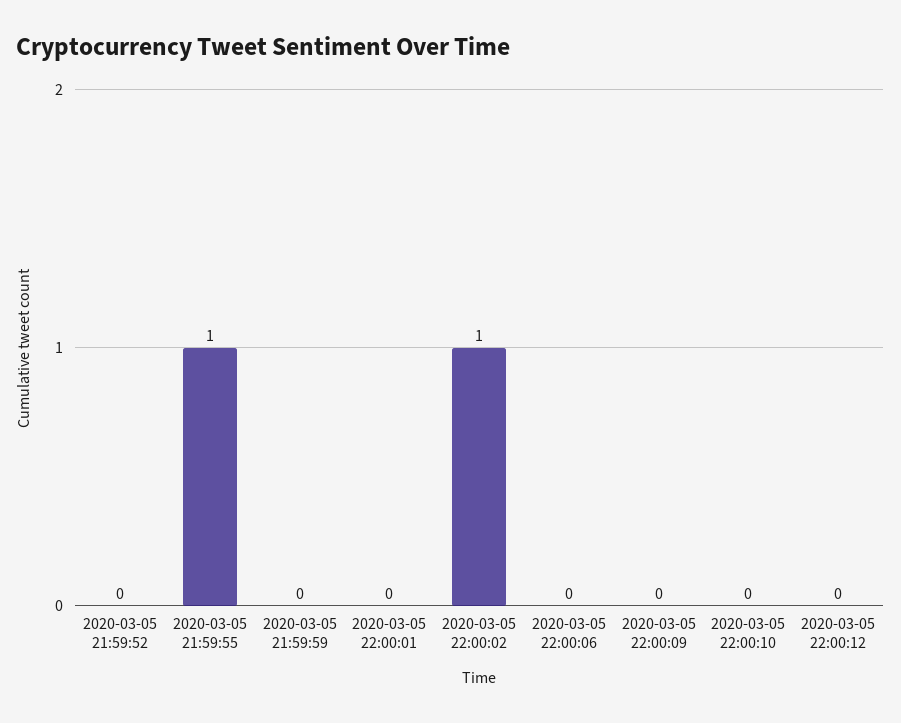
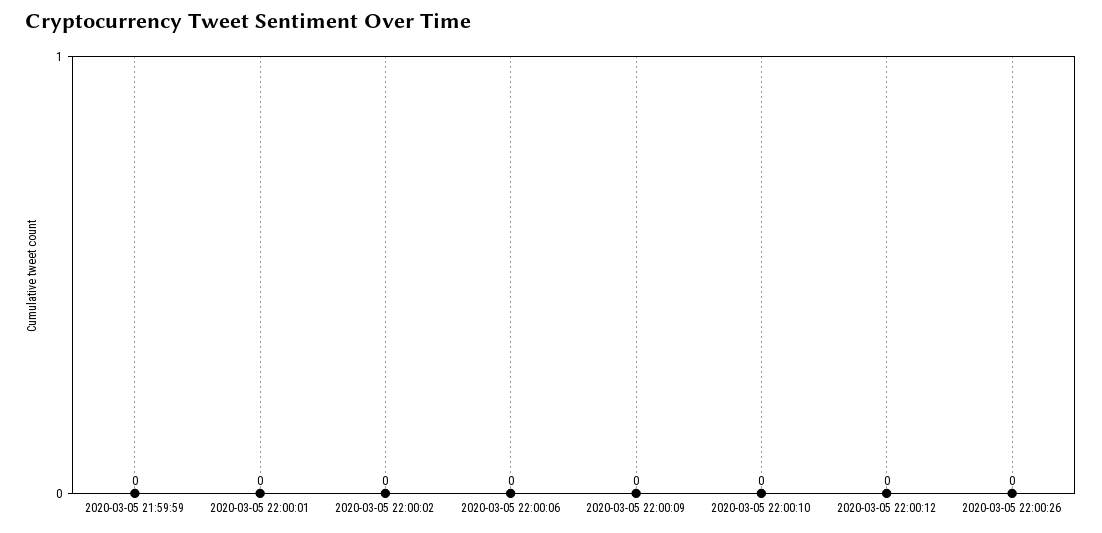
2020-03-05 21:59:52: 0 -> none
2020-03-05 21:59:55: 1 -> none
2020-03-05 22:00:02: 1 -> 0
2020-03-05 22:00:26: none -> 0

